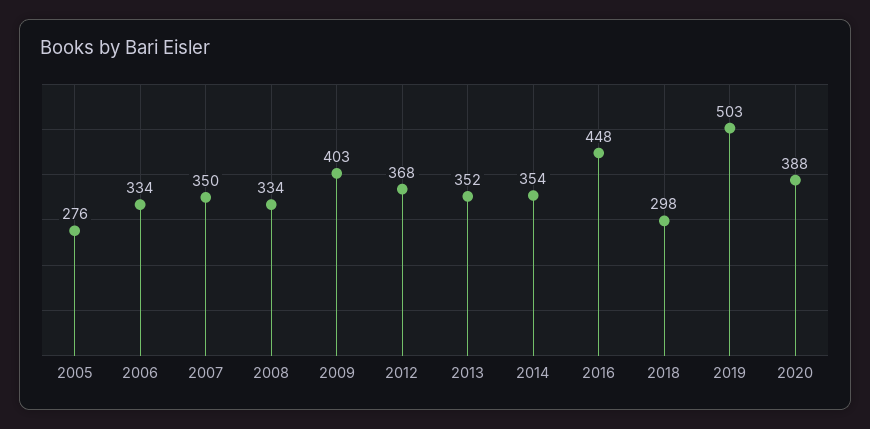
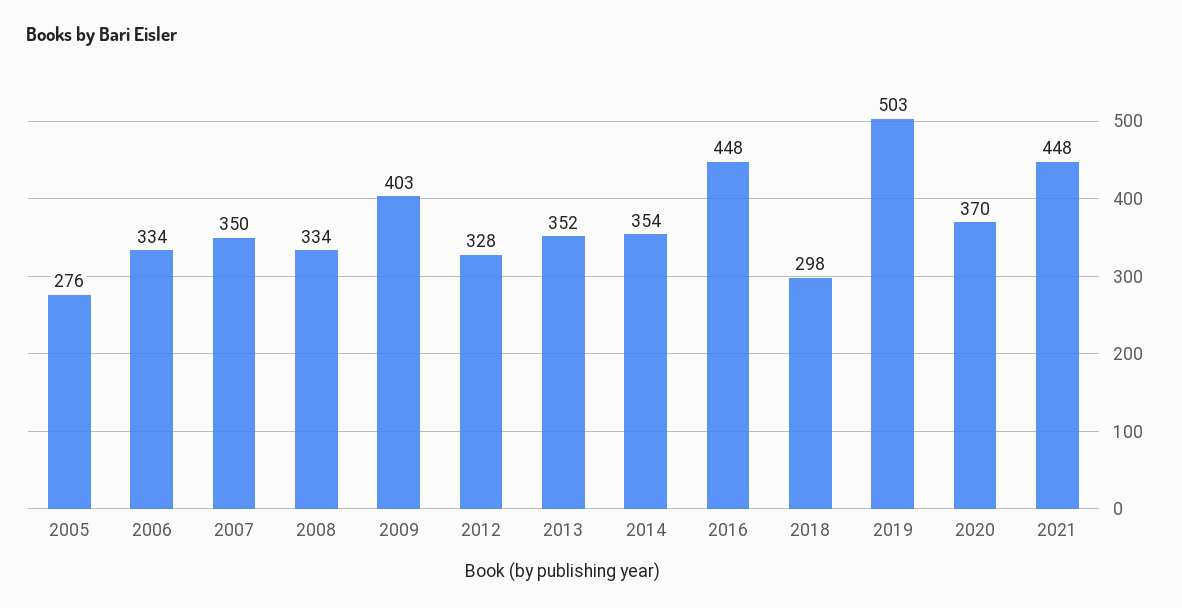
2012: 368 -> 328
2020: 388 -> 370
2021: none -> 448

